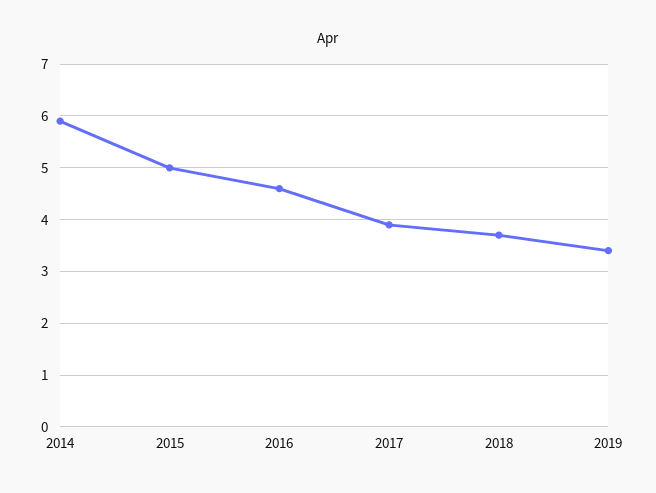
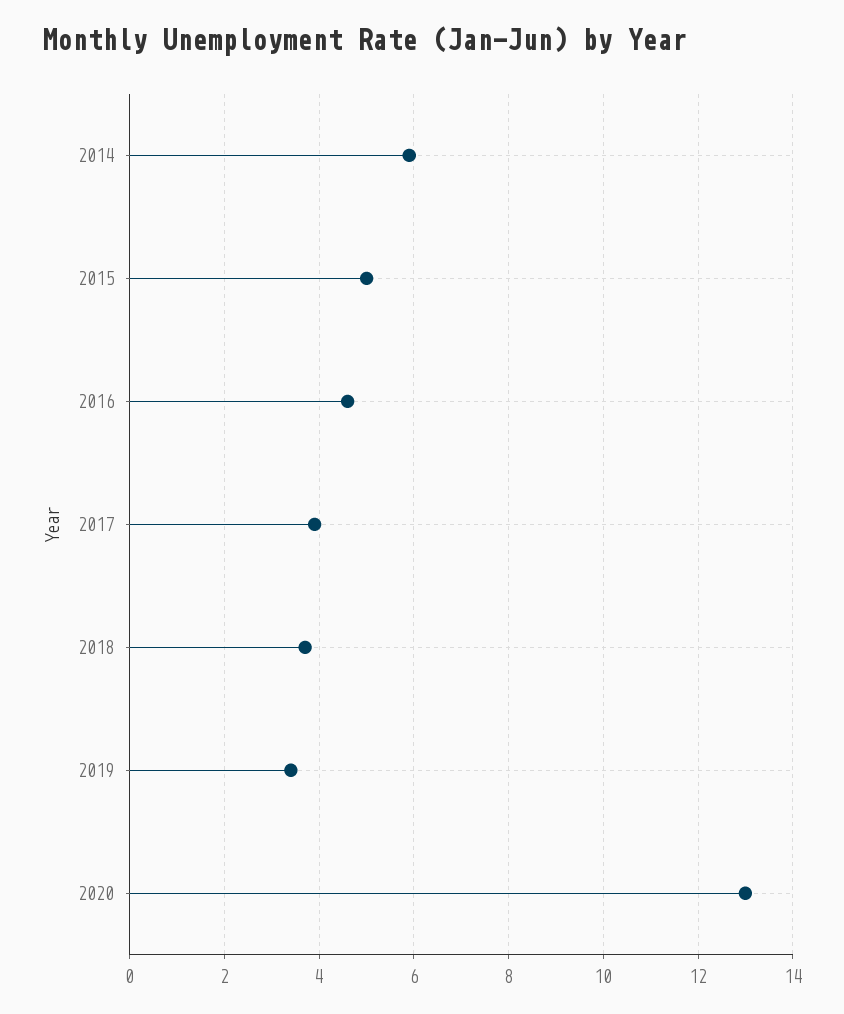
2020: none -> 13

